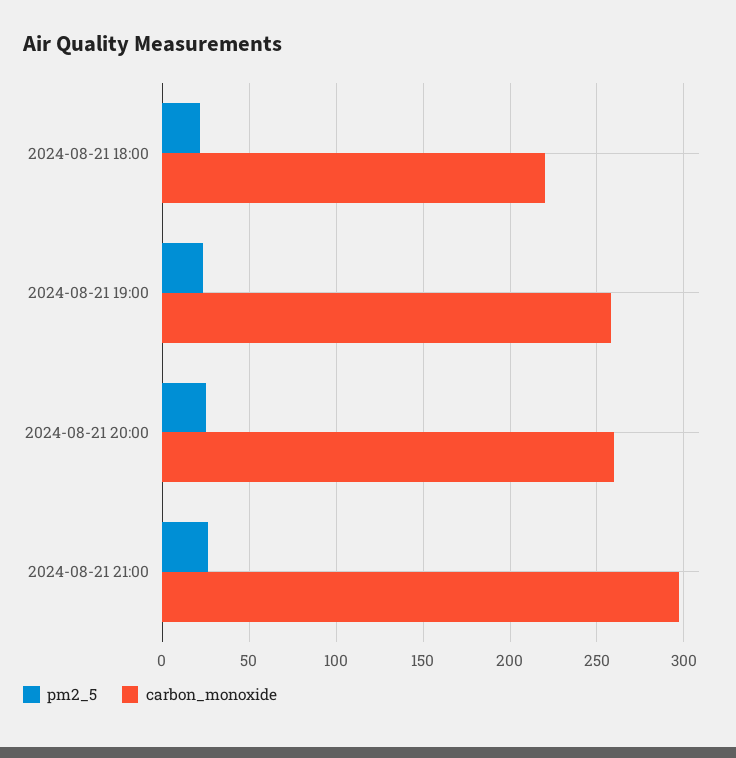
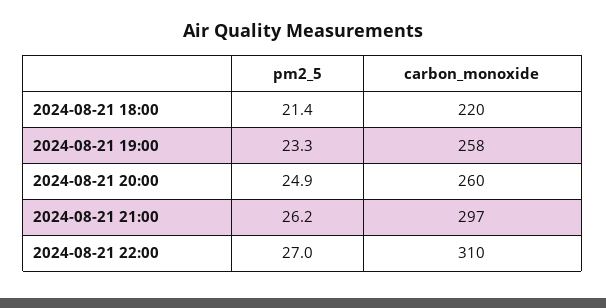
pm2_5, 2024-08-21 22:00: none -> 27
carbon_monoxide, 2024-08-21 22:00: none -> 310

